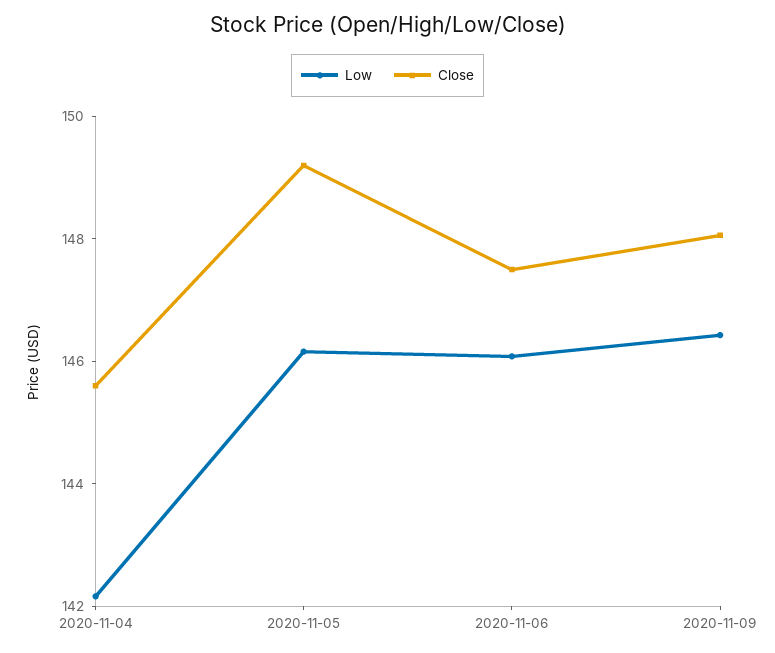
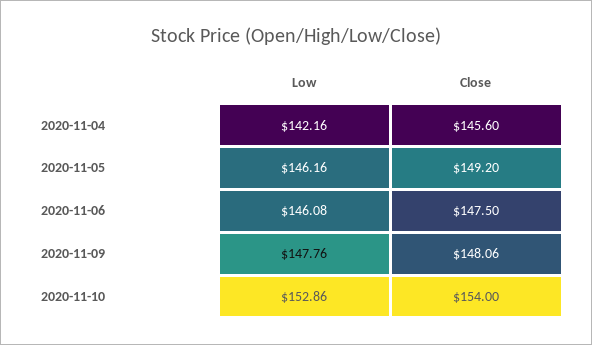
Low, 2020-11-09: 146.5 -> 147.76
Low, 2020-11-10: none -> 152.86
Close, 2020-11-10: none -> 154

